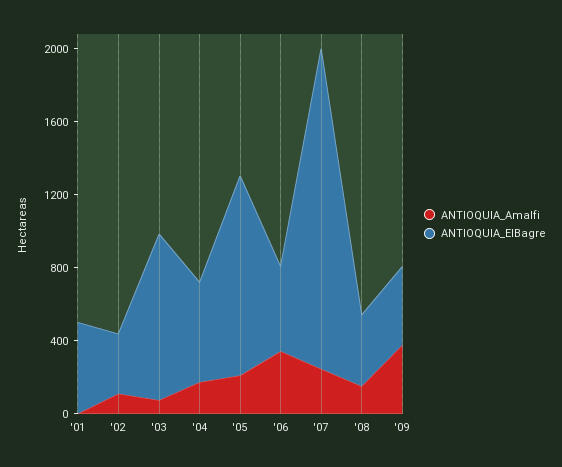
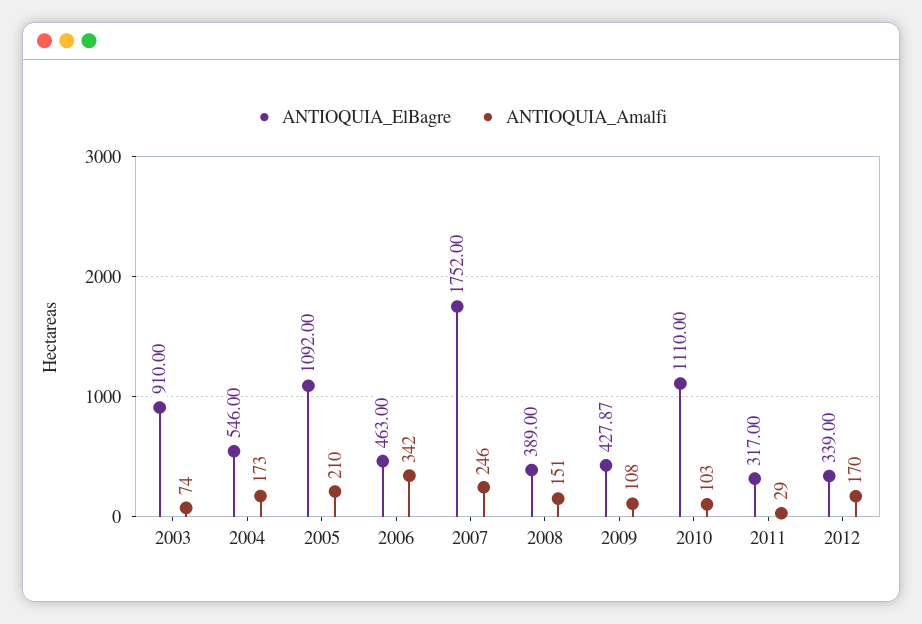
ANTIOQUIA_Amalfi, '01: 0 -> none
ANTIOQUIA_ElBagre, '01: 500 -> none
ANTIOQUIA_Amalfi, '02: 100 -> none
ANTIOQUIA_ElBagre, '02: 300 -> none
ANTIOQUIA_Amalfi, '09: 400 -> 108
ANTIOQUIA_ElBagre, 2010: none -> 1110
ANTIOQUIA_Amalfi, 2010: none -> 103
ANTIOQUIA_ElBagre, 2011: none -> 317
ANTIOQUIA_Amalfi, 2011: none -> 29
ANTIOQUIA_ElBagre, 2012: none -> 339
ANTIOQUIA_Amalfi, 2012: none -> 170

